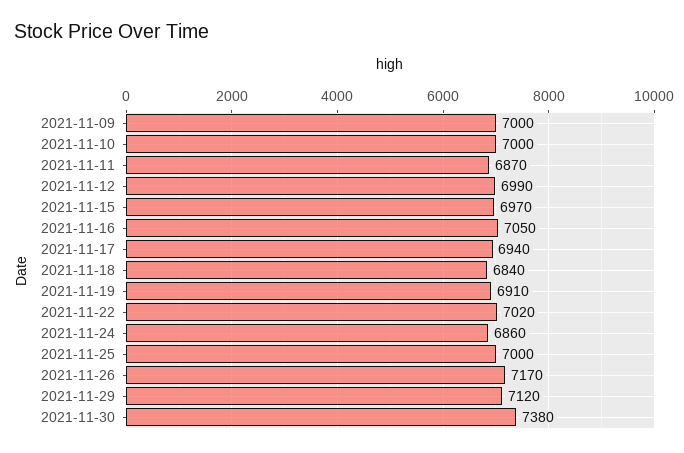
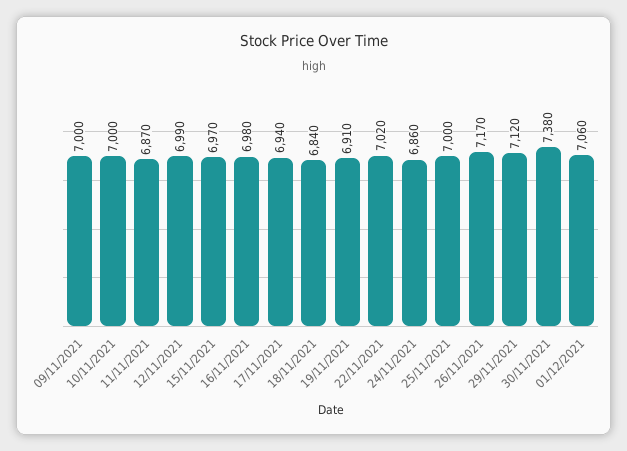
2021-11-16: 7050 -> 6980
01/12/2021: none -> 7060

